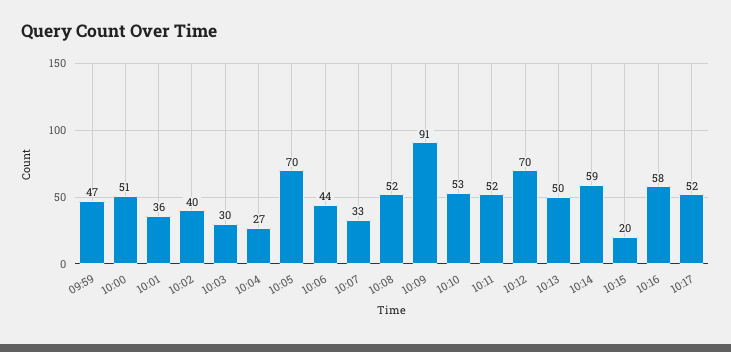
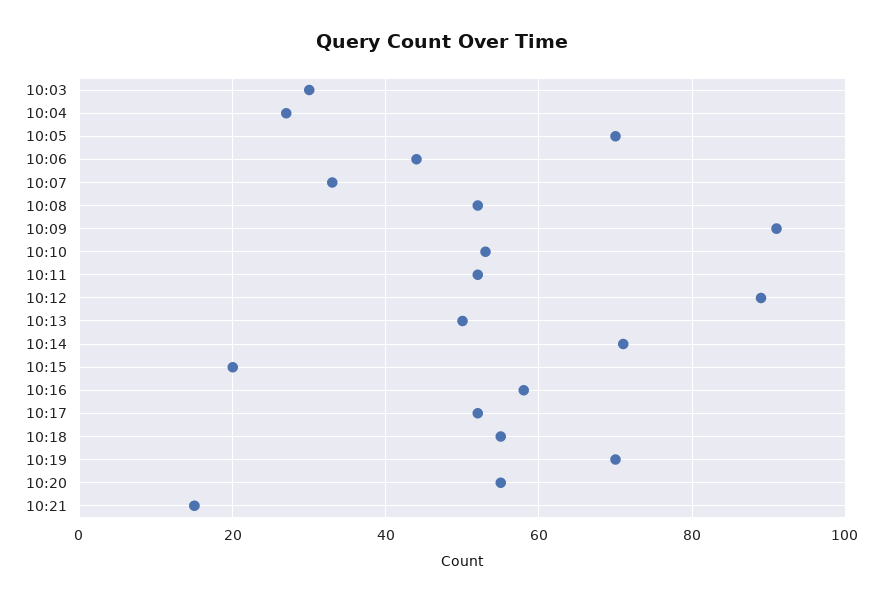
09:59: 47 -> none
10:00: 51 -> none
10:01: 36 -> none
10:02: 40 -> none
10:12: 70 -> 90
10:14: 59 -> 70
10:18: none -> 55
10:19: none -> 70
10:20: none -> 55
10:21: none -> 15

